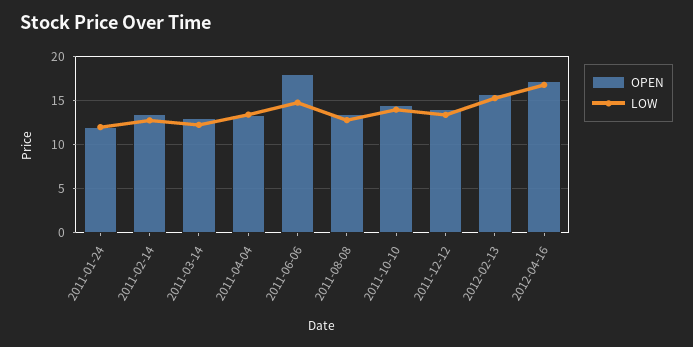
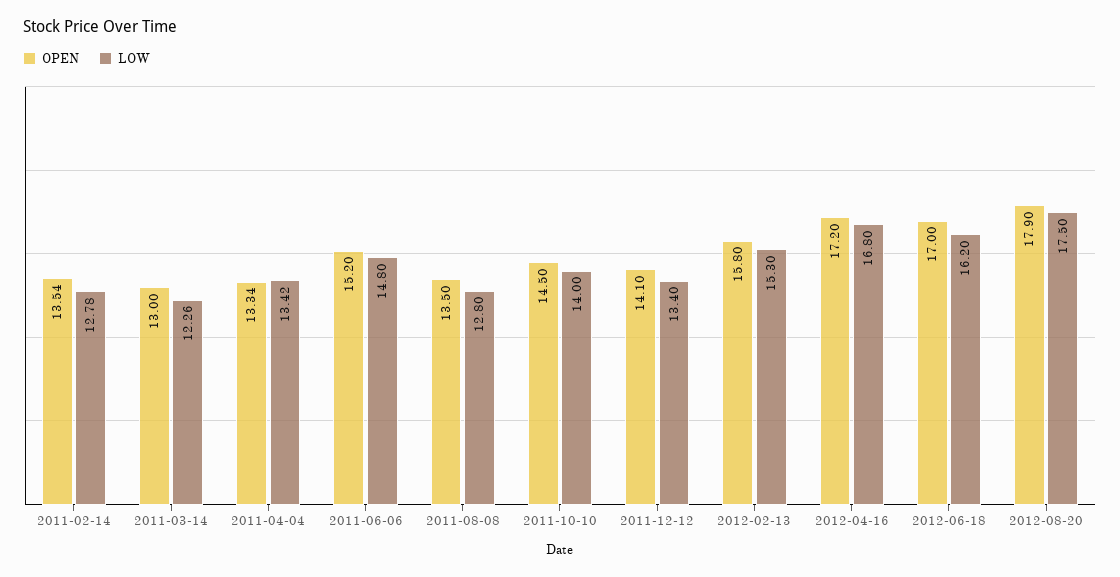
OPEN, 2011-01-24: 12 -> none
LOW, 2011-01-24: 12 -> none
OPEN, 2011-06-06: 18 -> 15.2
OPEN, 2012-06-18: none -> 17
LOW, 2012-06-18: none -> 16.2
OPEN, 2012-08-20: none -> 17.9
LOW, 2012-08-20: none -> 17.5

